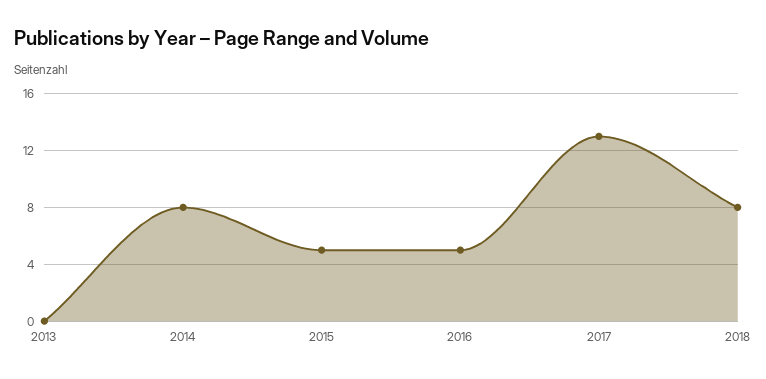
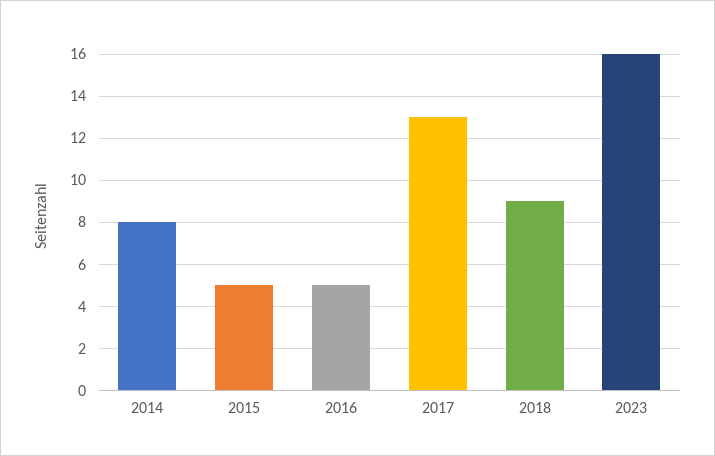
2013: 0 -> none
2018: 8 -> 9
2023: none -> 16

